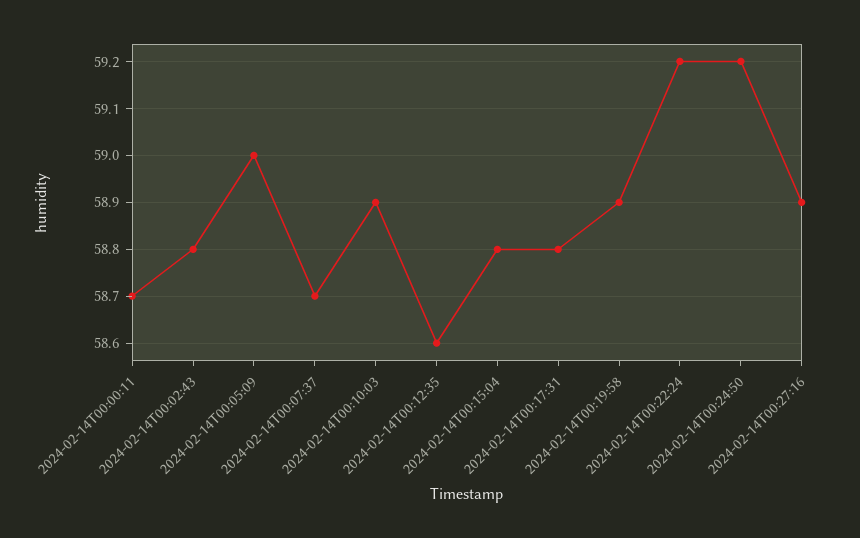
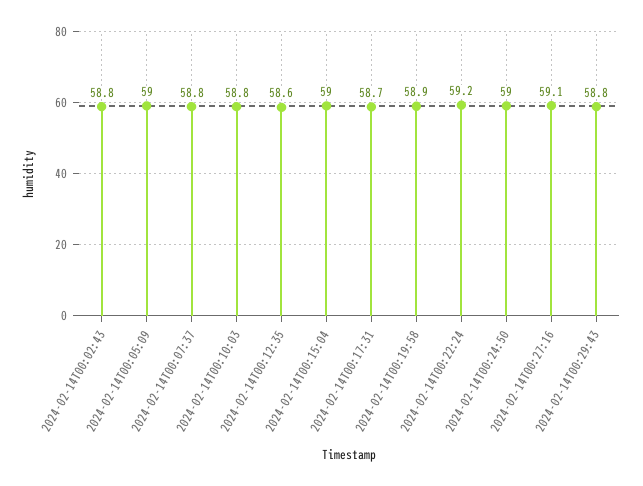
2024-02-14T00:00:11: 58.7 -> none
2024-02-14T00:07:37: 58.7 -> 58.8
2024-02-14T00:10:03: 58.9 -> 58.8
2024-02-14T00:15:04: 58.8 -> 59
2024-02-14T00:17:31: 58.8 -> 58.7
2024-02-14T00:24:50: 59.2 -> 59
2024-02-14T00:27:16: 58.9 -> 59.1
2024-02-14T00:29:43: none -> 58.8

